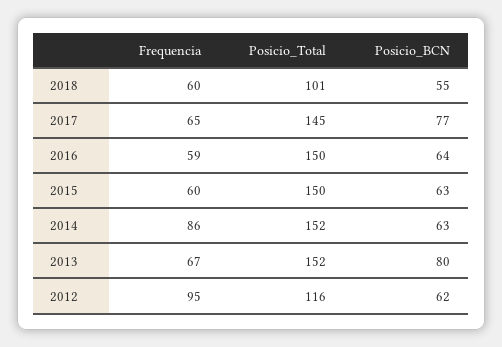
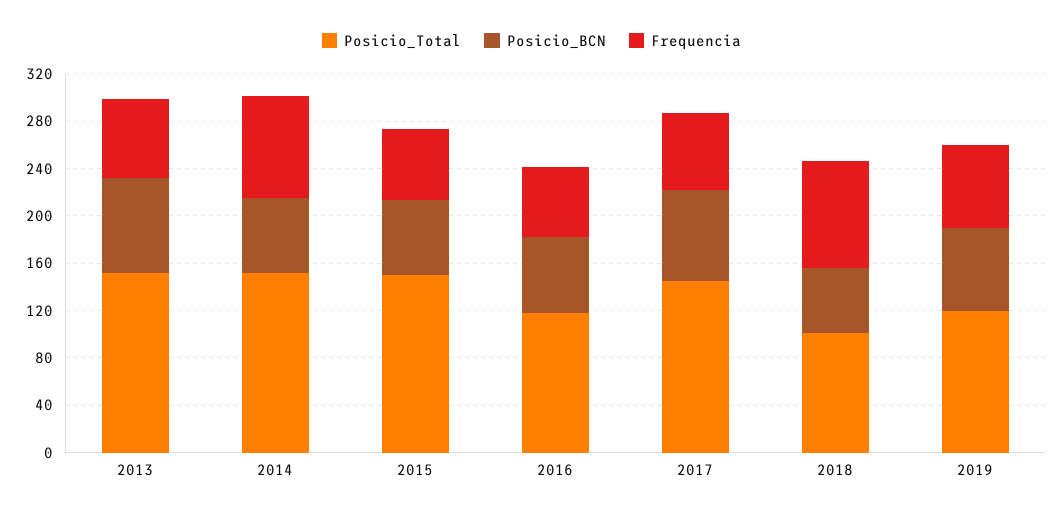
Frequencia, 2018: 60 -> 90
Posicio_Total, 2016: 150 -> 120
Frequencia, 2012: 95 -> none
Posicio_Total, 2012: 116 -> none
Posicio_BCN, 2012: 62 -> none
Posicio_Total, 2019: none -> 120
Posicio_BCN, 2019: none -> 70
Frequencia, 2019: none -> 70

